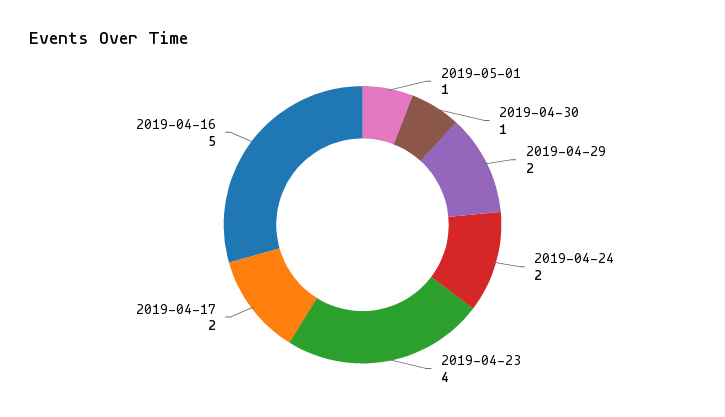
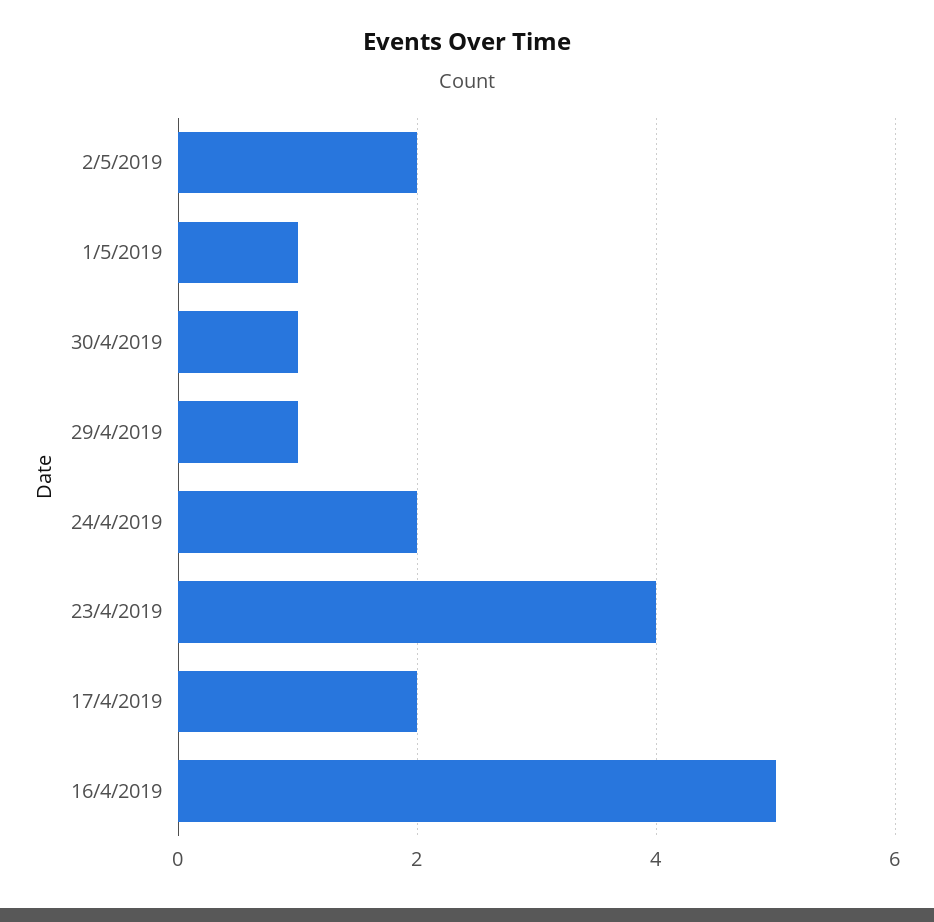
2019-04-29: 2 -> 1
2/5/2019: none -> 2

